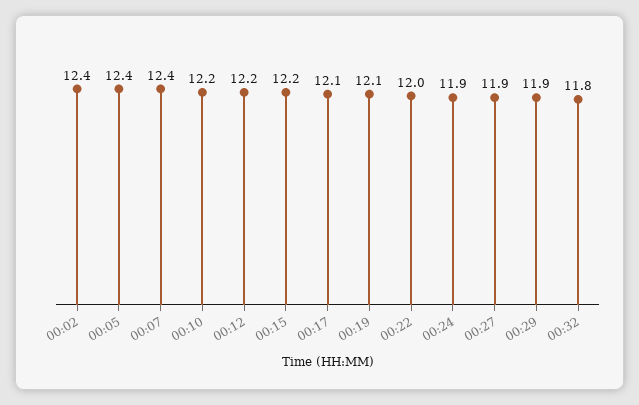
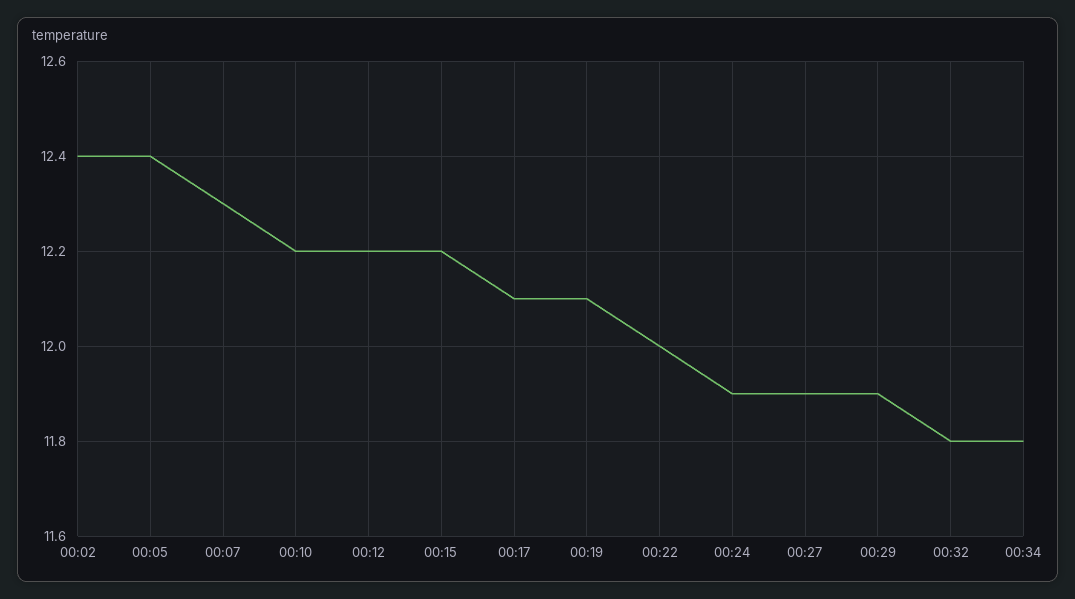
00:07: 12.4 -> 12.3
00:34: none -> 11.8

